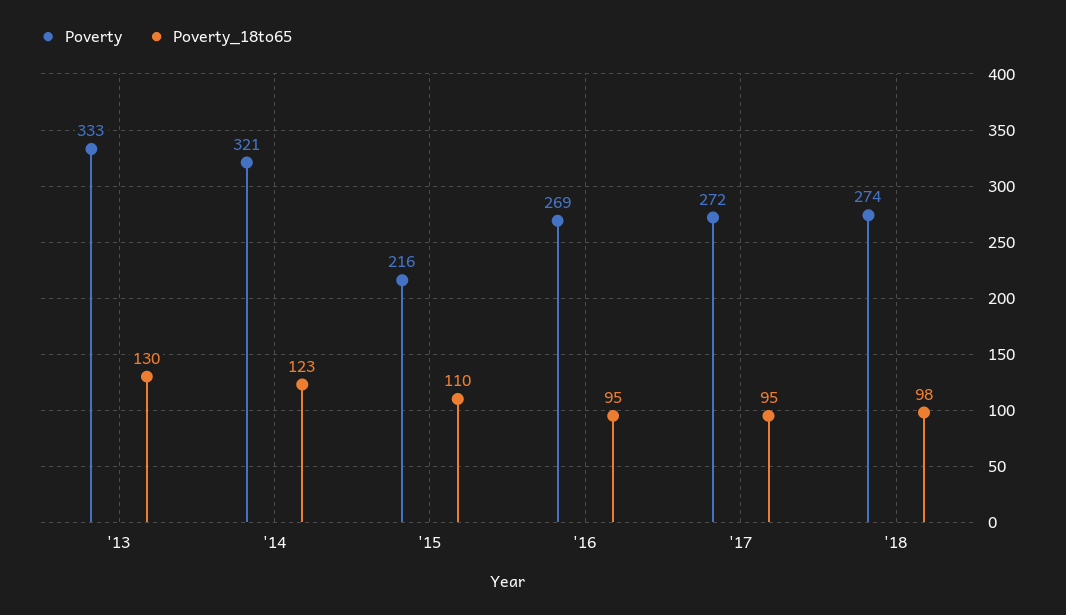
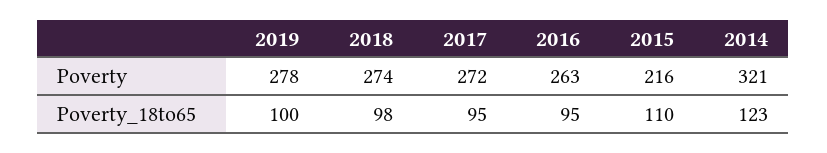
Poverty, '13: 333 -> none
Poverty_18to65, '13: 130 -> none
Poverty, '16: 269 -> 263
Poverty, 2019: none -> 278
Poverty_18to65, 2019: none -> 100

